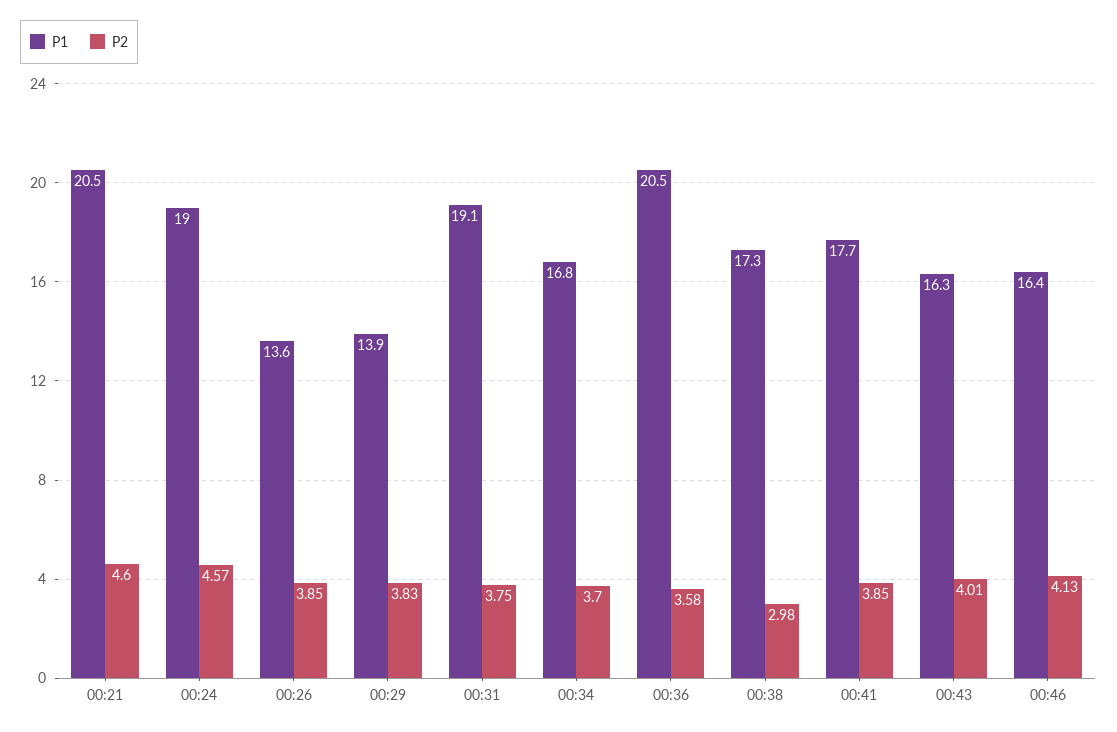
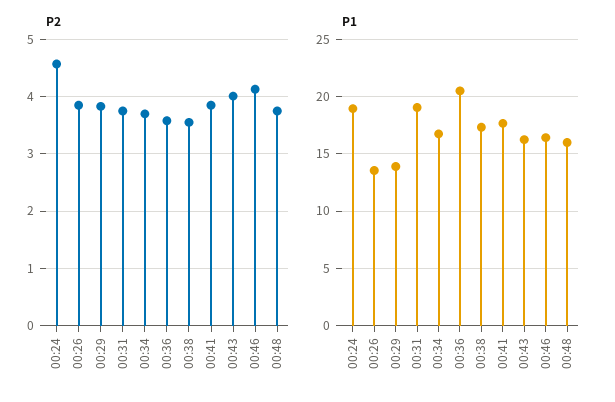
P1, 00:21: 20.5 -> none
P2, 00:21: 4.6 -> none
P2, 00:38: 2.98 -> 3.6
P2, 00:48: none -> 3.8
P1, 00:48: none -> 16

